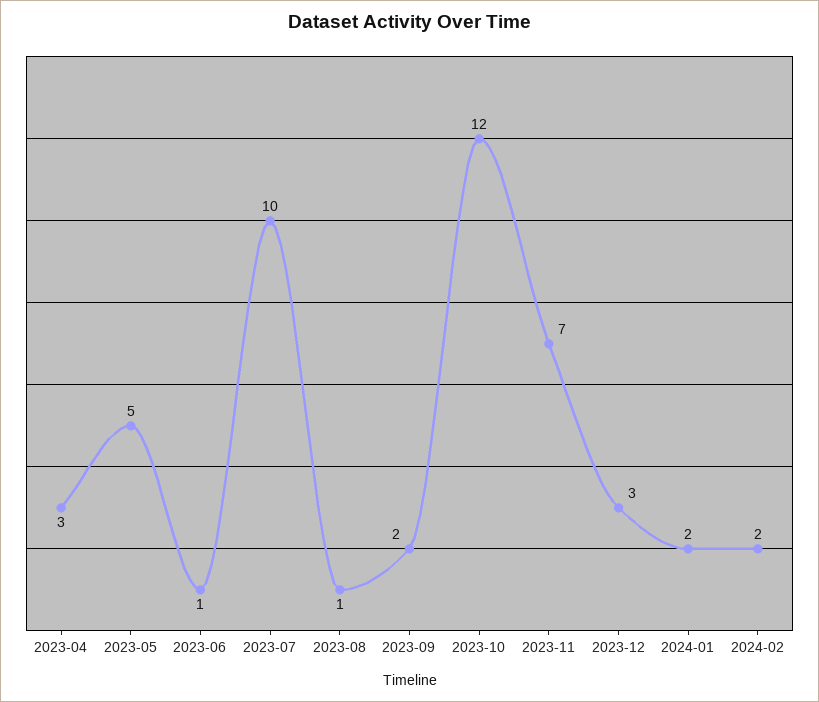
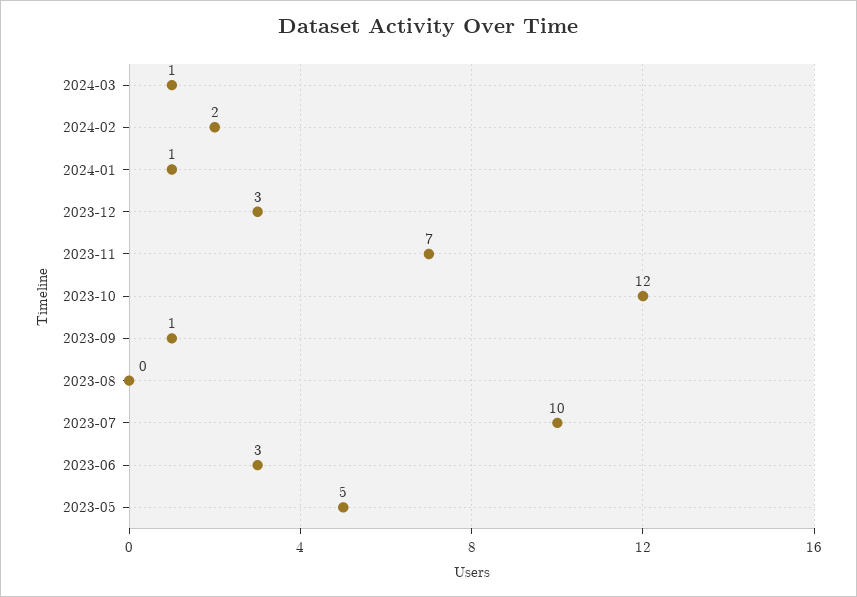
2023-04: 3 -> none
2023-06: 1 -> 3
2023-08: 1 -> 0
2023-09: 2 -> 1
2024-01: 2 -> 1
2024-03: none -> 1

